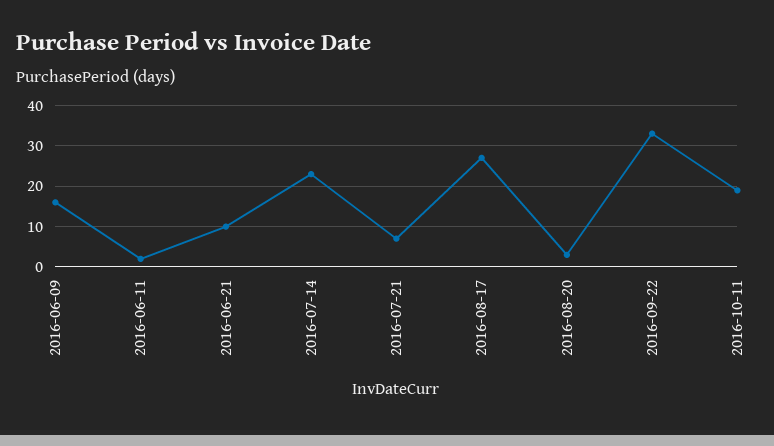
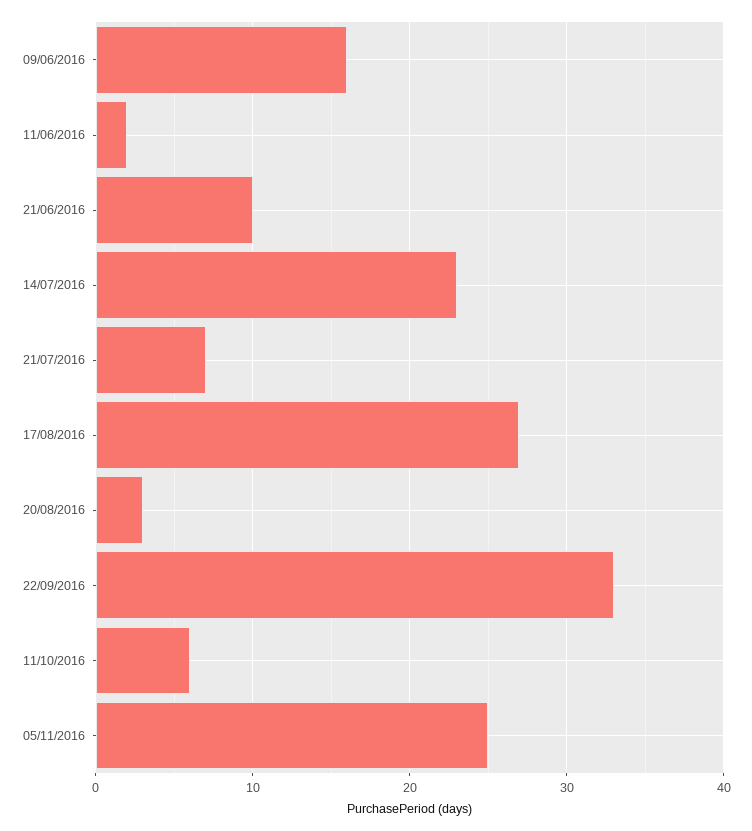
2016-10-11: 20 -> 6
05/11/2016: none -> 25

